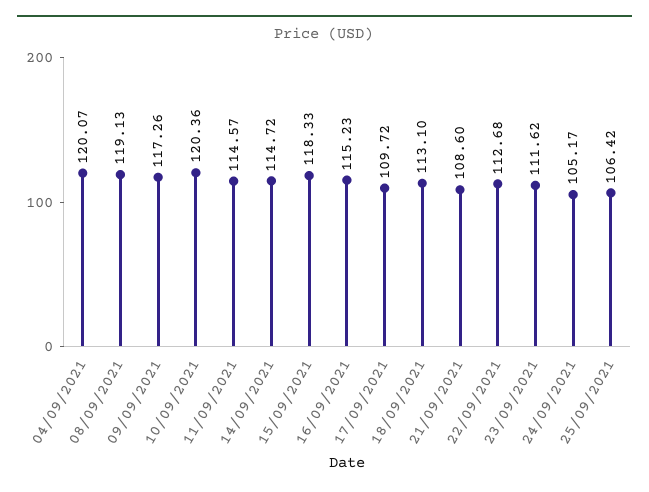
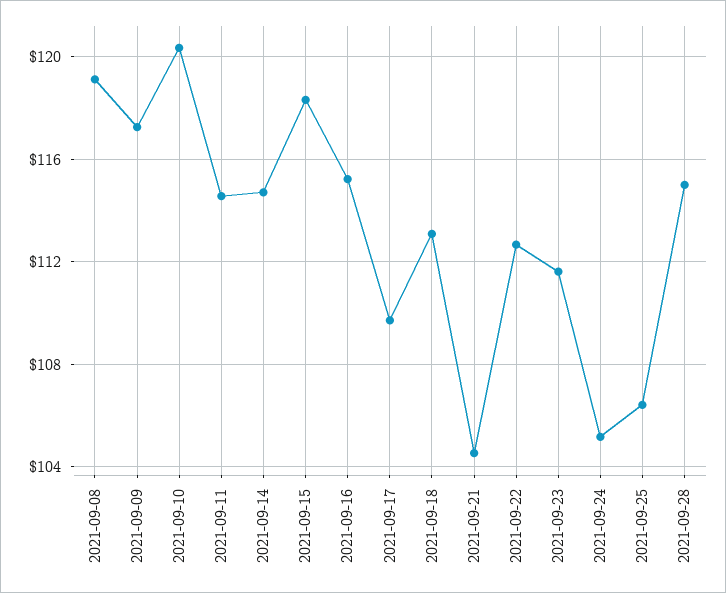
04/09/2021: 120.07 -> none
21/09/2021: 108.6 -> 104.5
2021-09-28: none -> 115

